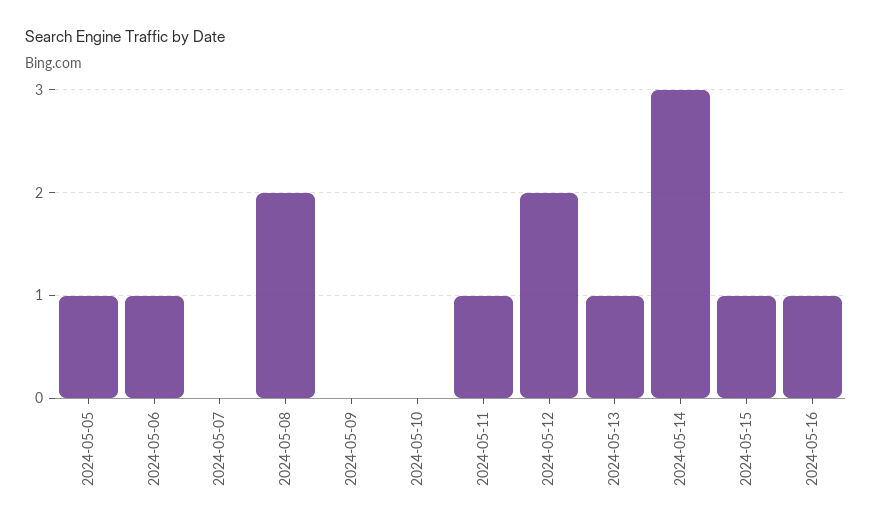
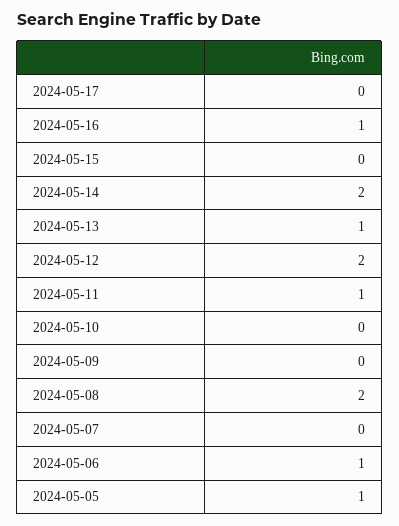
2024-05-14: 3 -> 2
2024-05-15: 1 -> 0
2024-05-17: none -> 0

